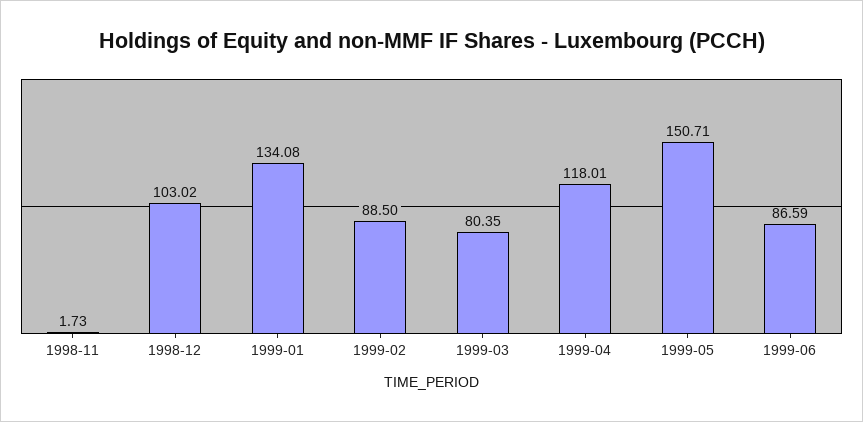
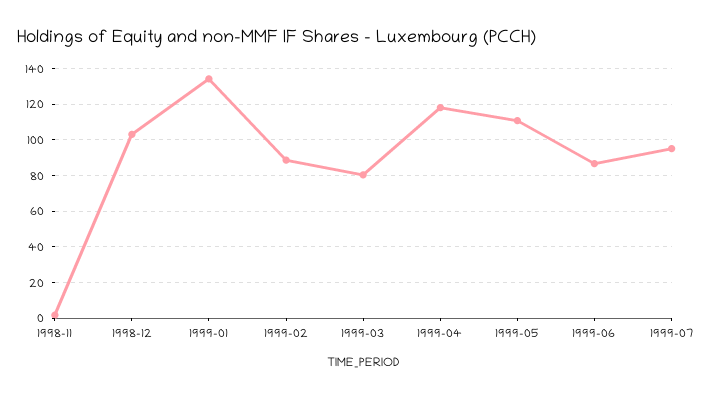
1999-05: 150.71 -> 110
1999-07: none -> 95

